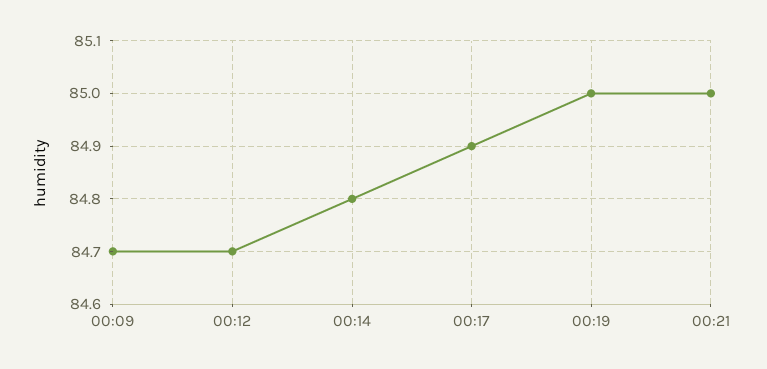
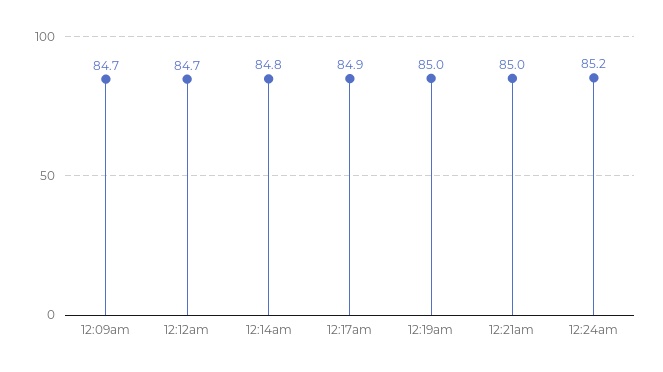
12:24am: none -> 85.2

